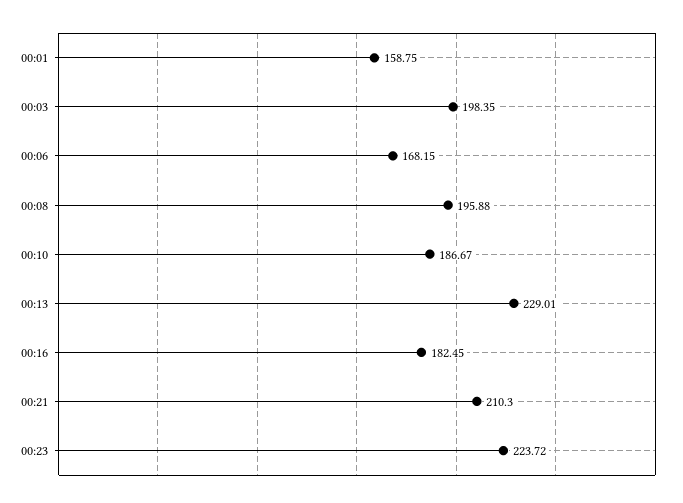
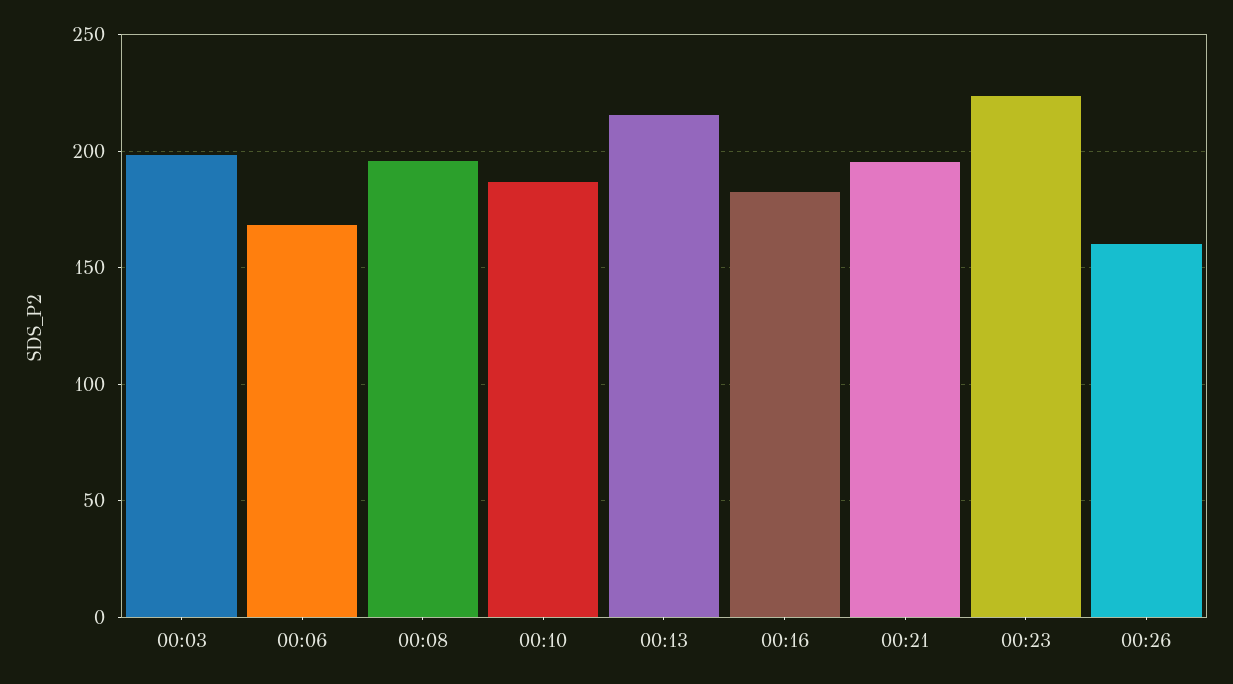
00:01: 158.75 -> none
00:13: 229.01 -> 215
00:21: 210.3 -> 195
00:26: none -> 160

